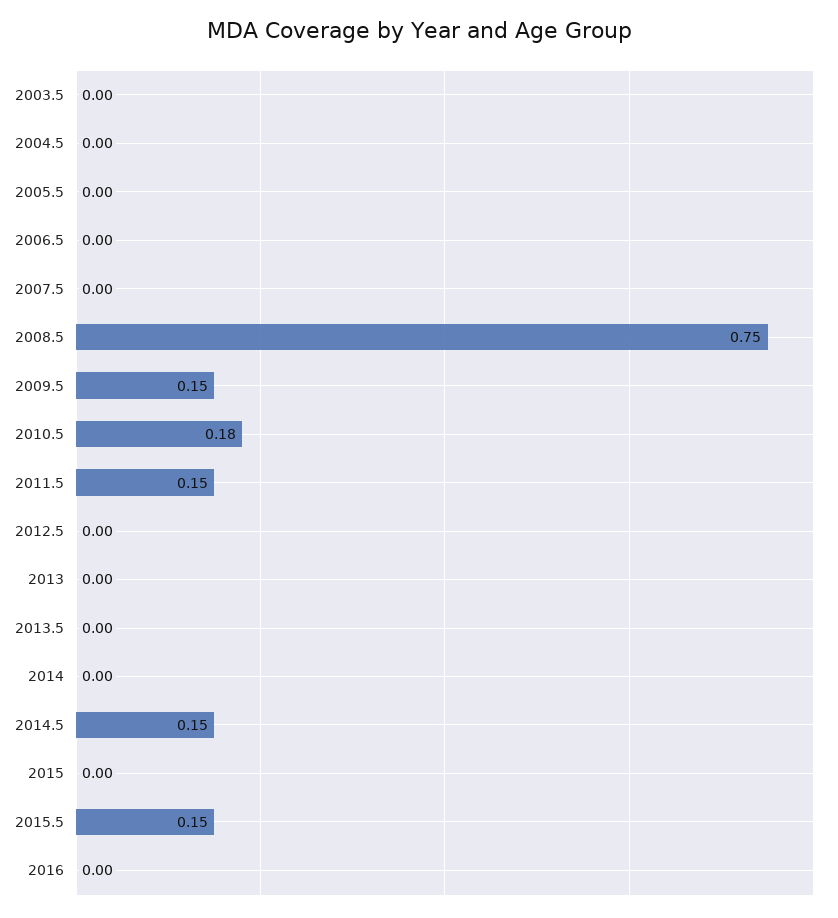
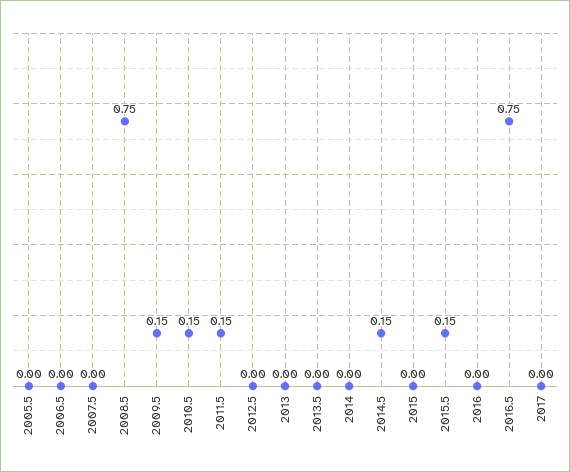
2003.5: 0 -> none
2004.5: 0 -> none
2010.5: 0.18 -> 0.15
2016.5: none -> 0.75
2017: none -> 0

